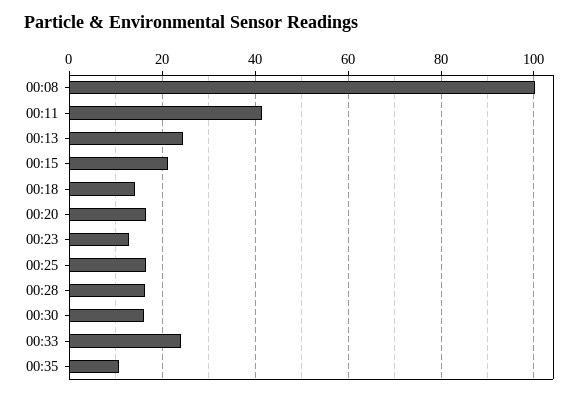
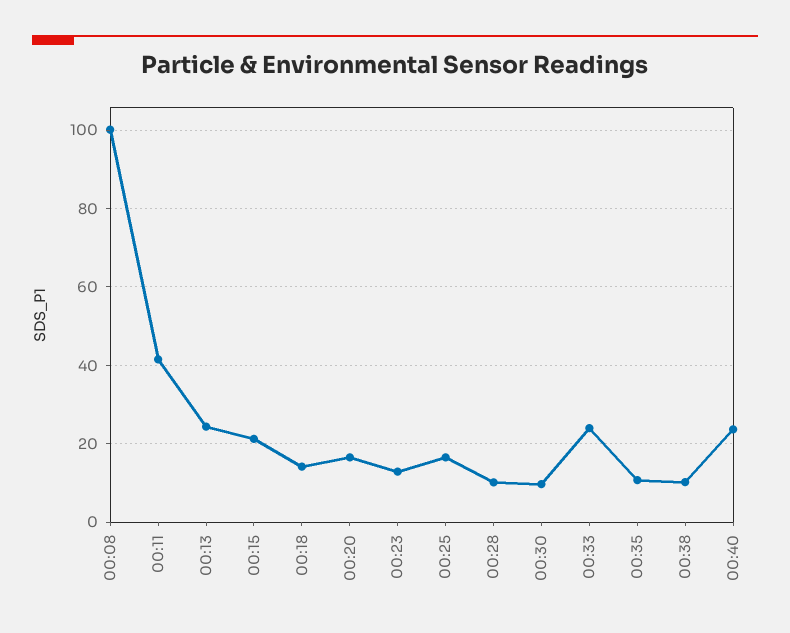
00:28: 16 -> 10
00:30: 16 -> 10
00:38: none -> 10
00:40: none -> 24

